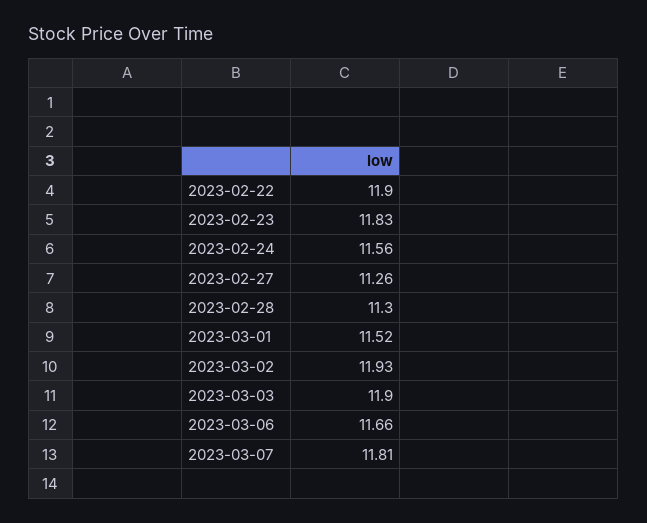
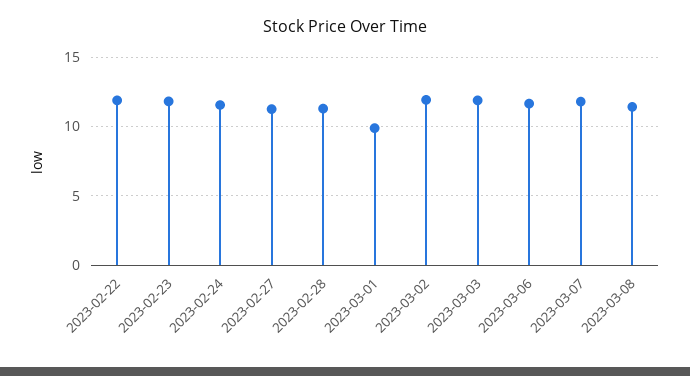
2023-03-01: 11.52 -> 10
2023-03-08: none -> 11.5

